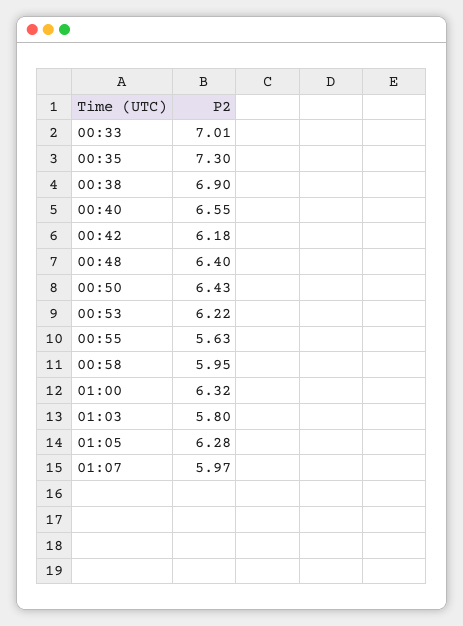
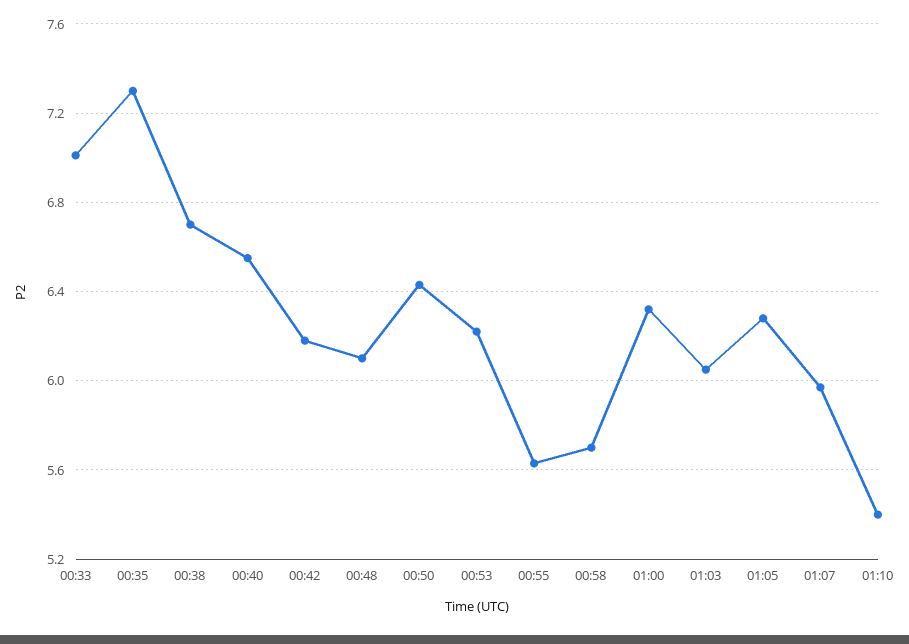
00:38: 6.9 -> 6.7
00:48: 6.4 -> 6.1
00:58: 5.95 -> 5.7
01:03: 5.8 -> 6.05
01:10: none -> 5.4

